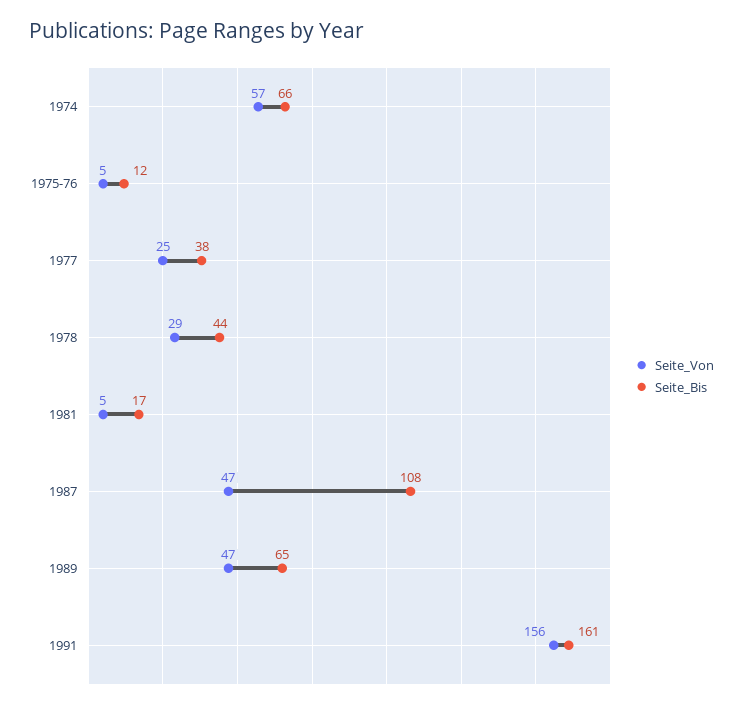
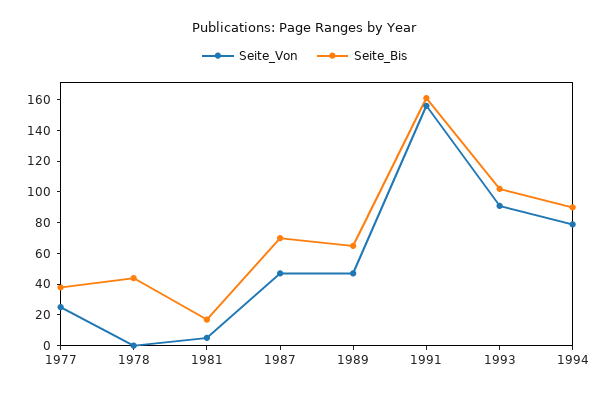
Seite_Von, 1974: 57 -> none
Seite_Bis, 1974: 66 -> none
Seite_Von, 1975-76: 5 -> none
Seite_Bis, 1975-76: 12 -> none
Seite_Von, 1978: 29 -> 0
Seite_Bis, 1987: 108 -> 70
Seite_Von, 1993: none -> 90
Seite_Bis, 1993: none -> 100
Seite_Von, 1994: none -> 80
Seite_Bis, 1994: none -> 90

